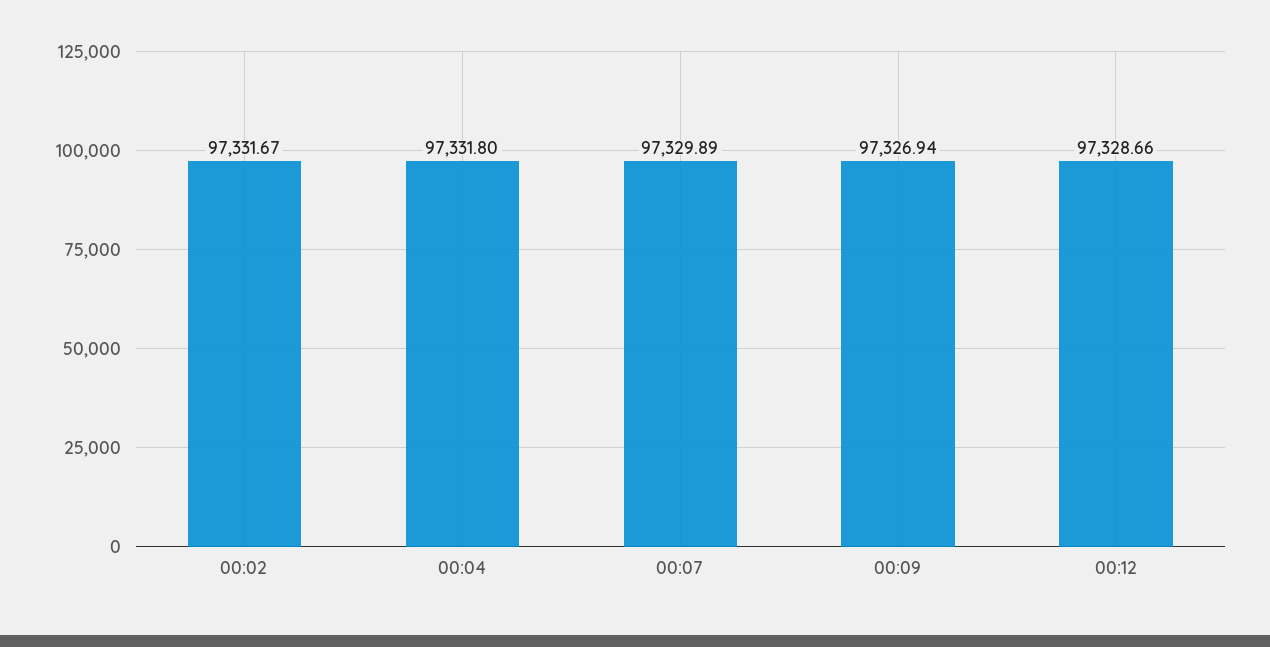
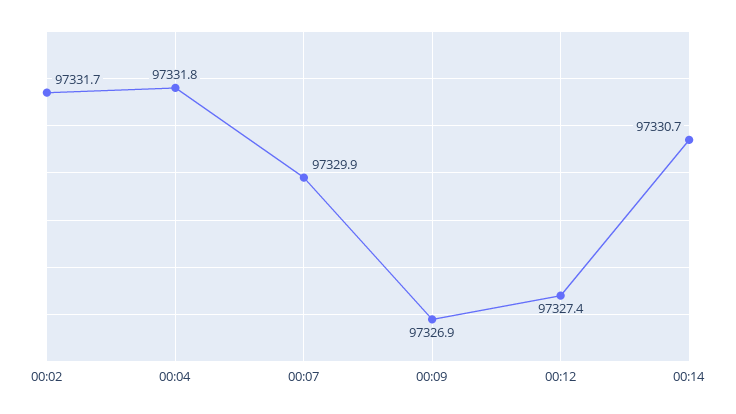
00:12: 97328.66 -> 97327.4
00:14: none -> 97330.7

